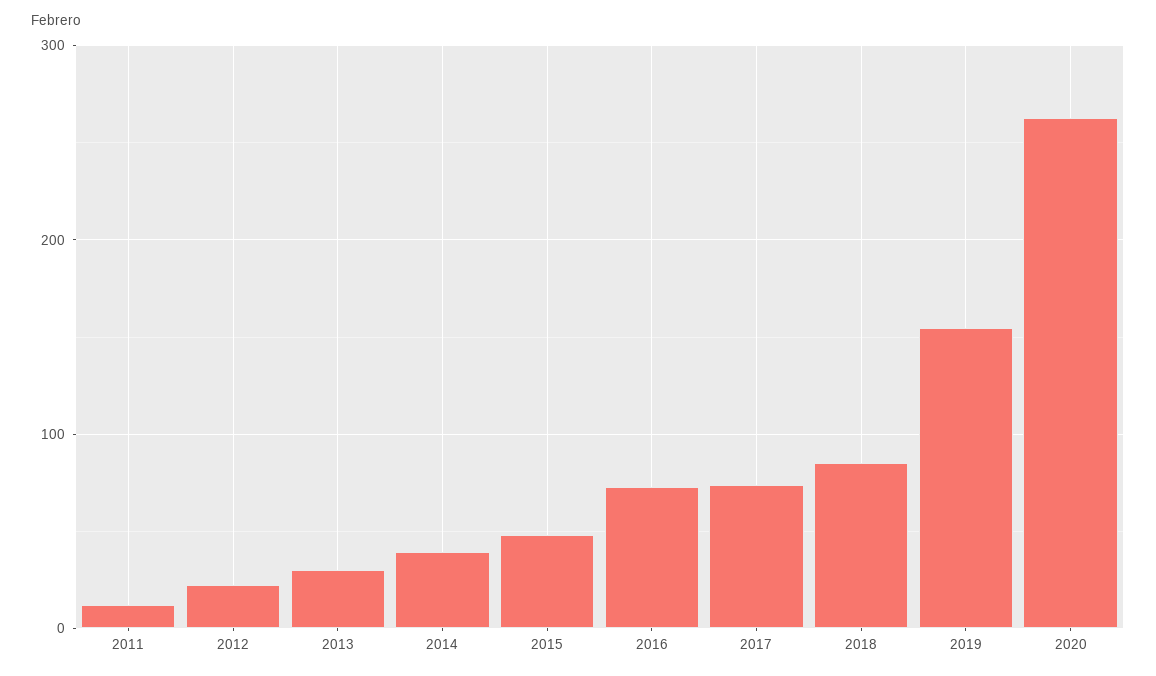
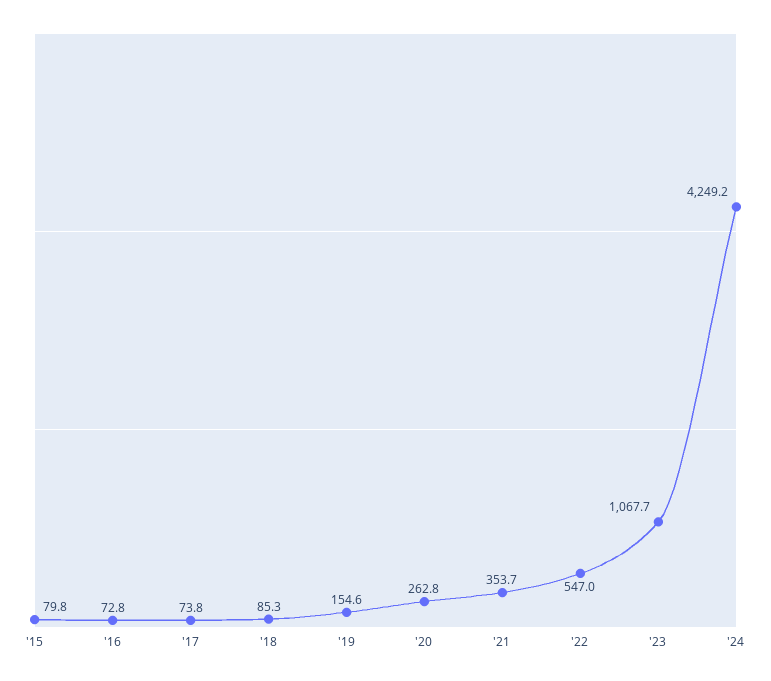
2011: 10 -> none
2012: 20 -> none
2013: 30 -> none
2014: 40 -> none
2015: 50 -> 79.8
'21: none -> 353.7
'22: none -> 547
'23: none -> 1067.7
'24: none -> 4249.2

